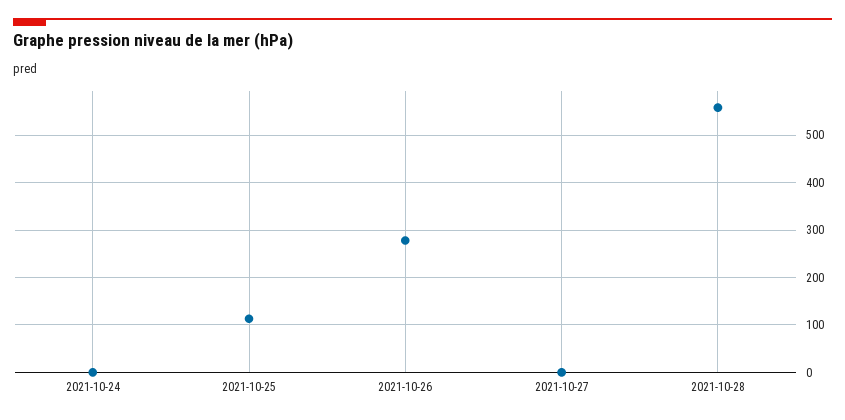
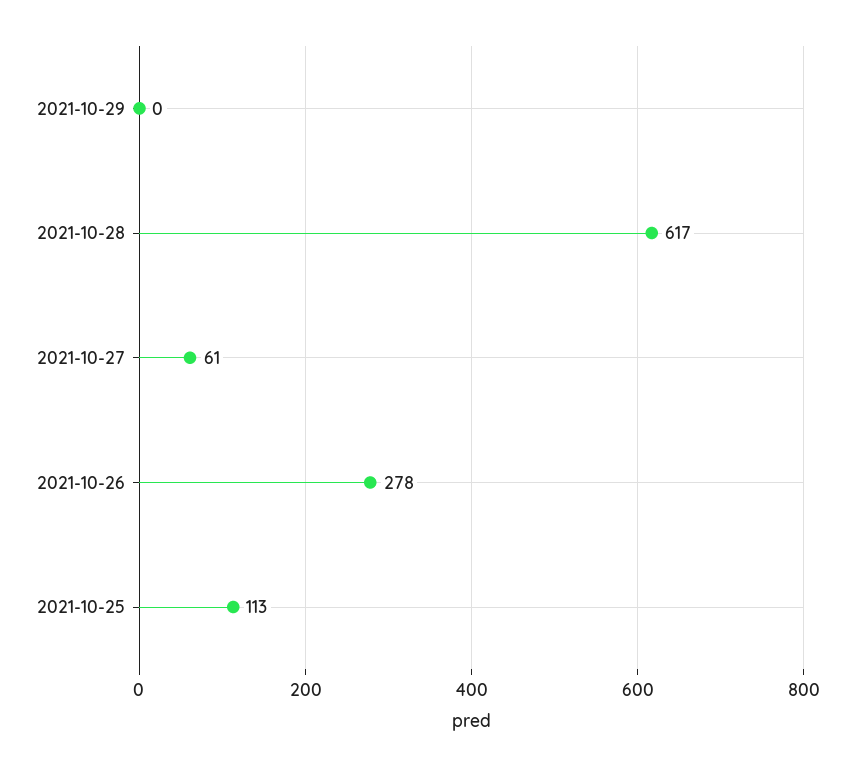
2021-10-24: 0 -> none
2021-10-27: 0 -> 61
2021-10-28: 560 -> 617
2021-10-29: none -> 0

